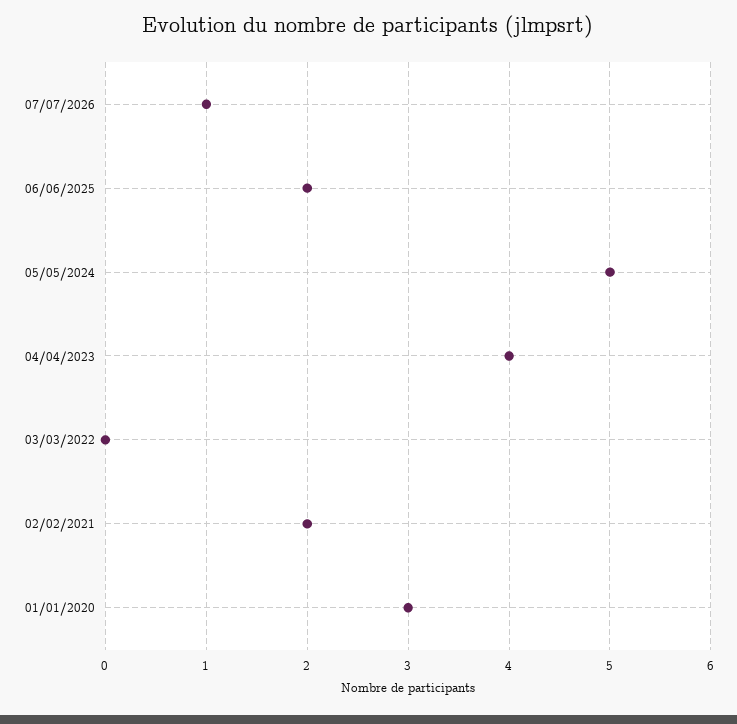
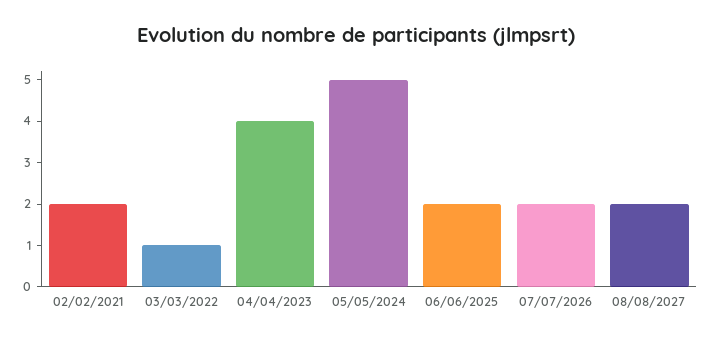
07/07/2026: 1 -> 2
03/03/2022: 0 -> 1
01/01/2020: 3 -> none
08/08/2027: none -> 2

